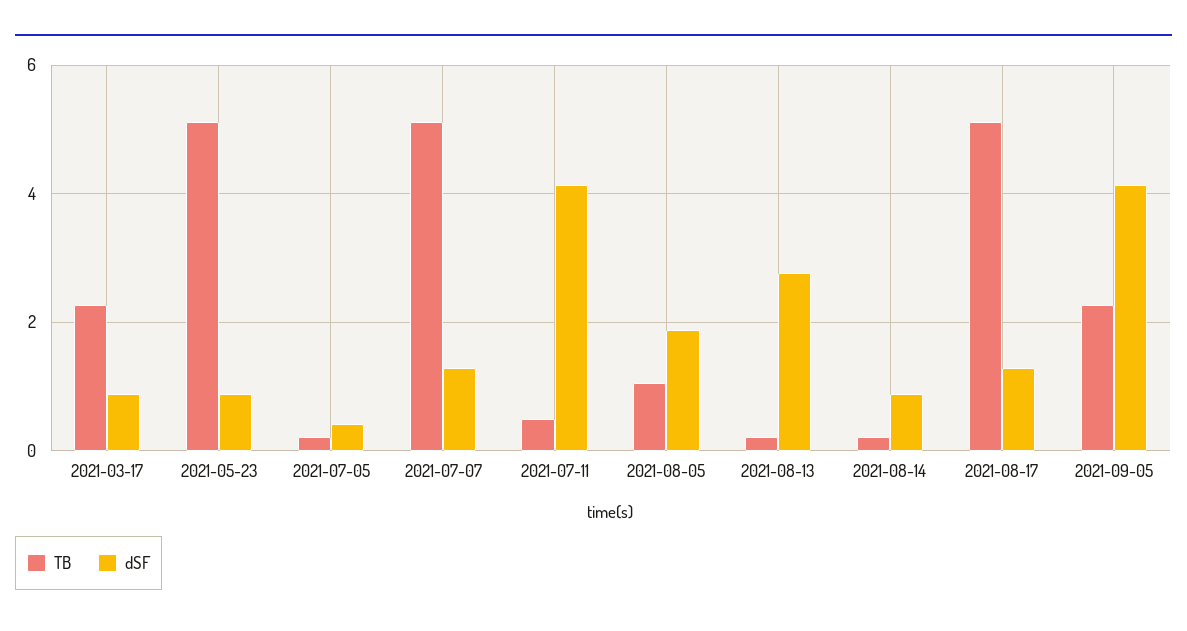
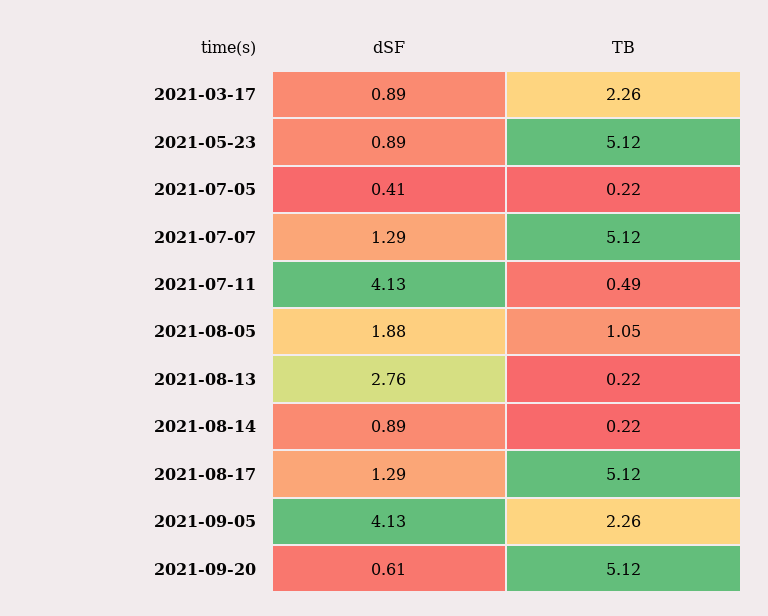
dSF, 2021-09-20: none -> 0.61
TB, 2021-09-20: none -> 5.12

